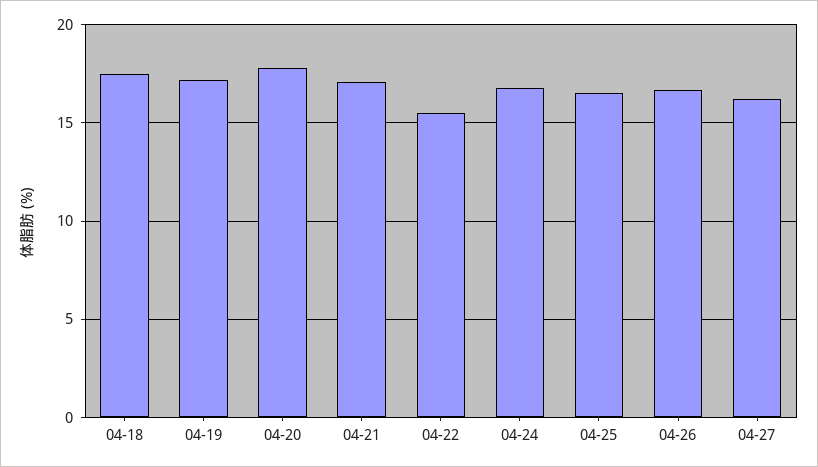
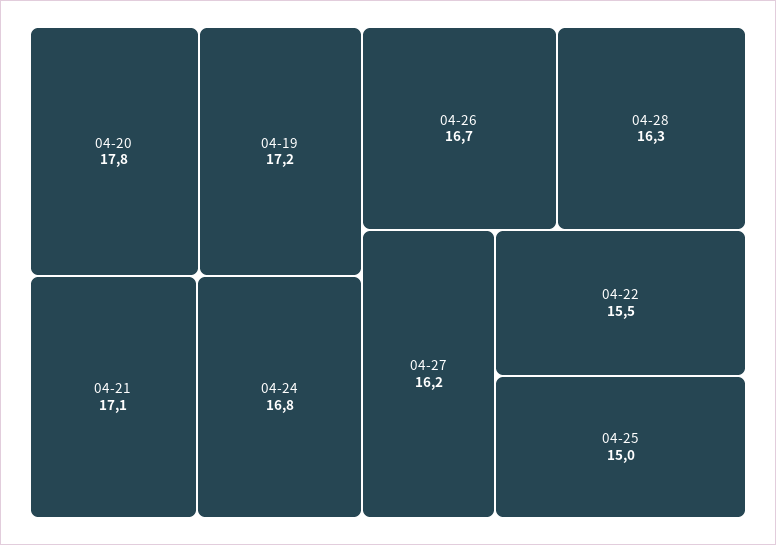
04-18: 17.5 -> none
04-25: 16.5 -> 15
04-28: none -> 16.3

